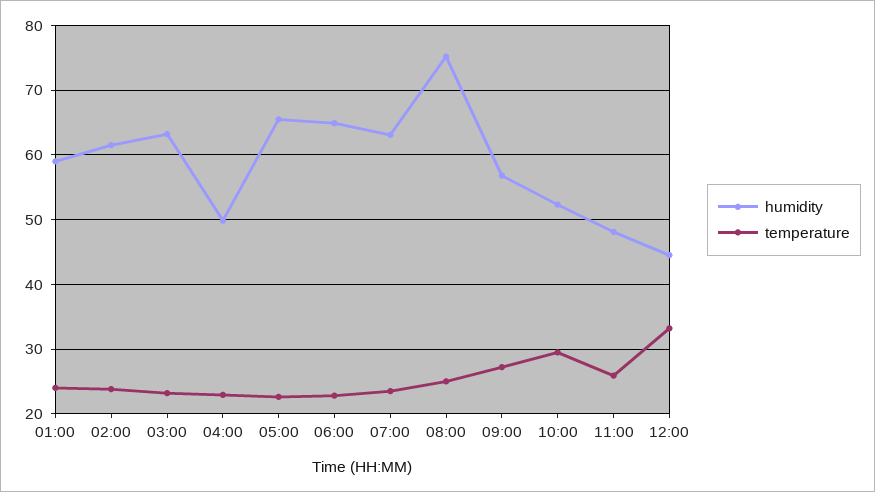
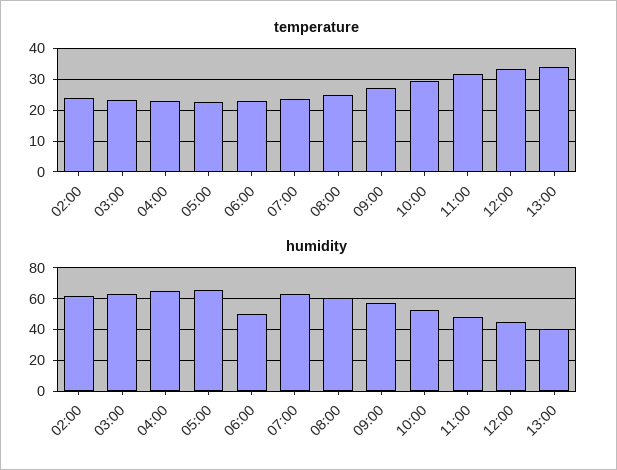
humidity, 01:00: 59 -> none
temperature, 01:00: 24 -> none
humidity, 04:00: 50 -> 65
humidity, 06:00: 65 -> 50
humidity, 08:00: 75 -> 60
temperature, 11:00: 26 -> 32
temperature, 13:00: none -> 34
humidity, 13:00: none -> 40

